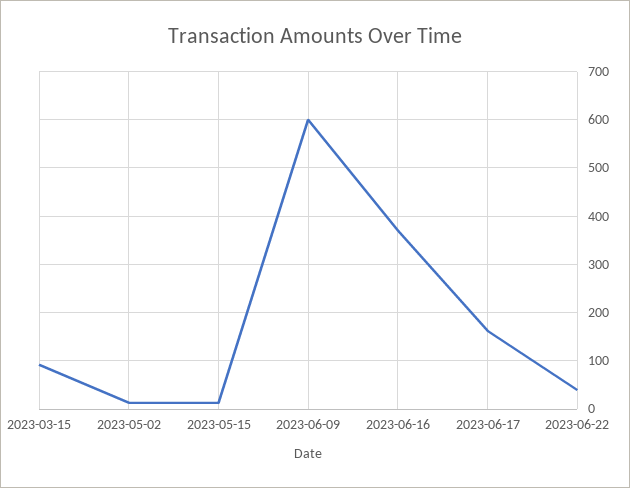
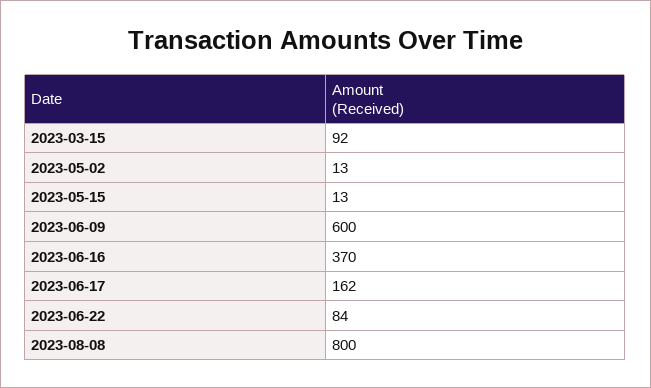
2023-06-22: 40 -> 84
2023-08-08: none -> 800

